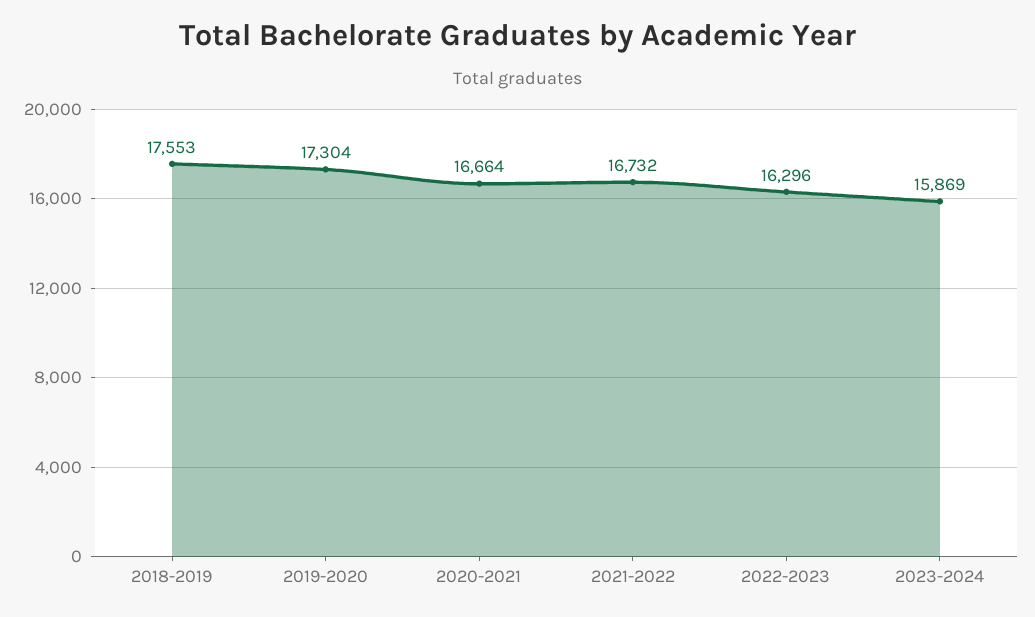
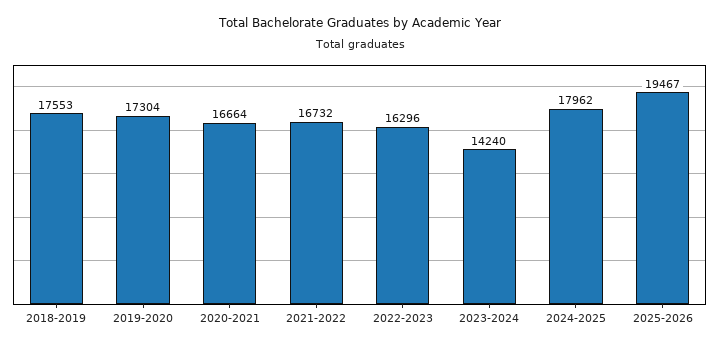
2023-2024: 15869 -> 14240
2024-2025: none -> 17962
2025-2026: none -> 19467

